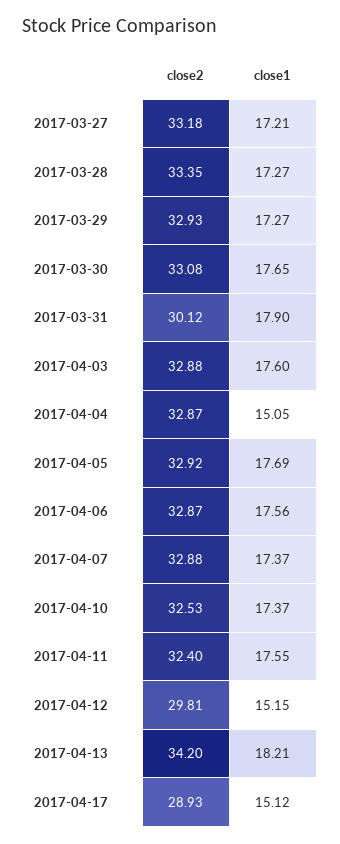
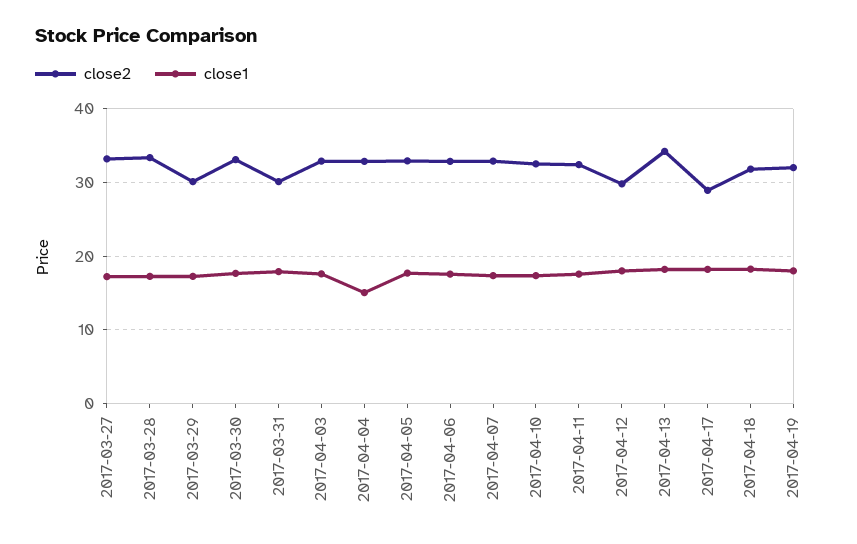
close2, 2017-03-29: 32.93 -> 30
close1, 2017-04-12: 15.15 -> 18
close1, 2017-04-17: 15.12 -> 18
close2, 2017-04-18: none -> 32
close1, 2017-04-18: none -> 18
close2, 2017-04-19: none -> 32
close1, 2017-04-19: none -> 18

